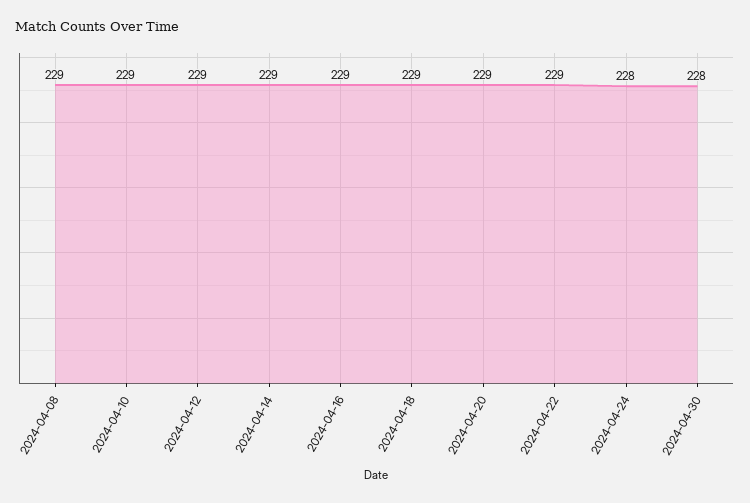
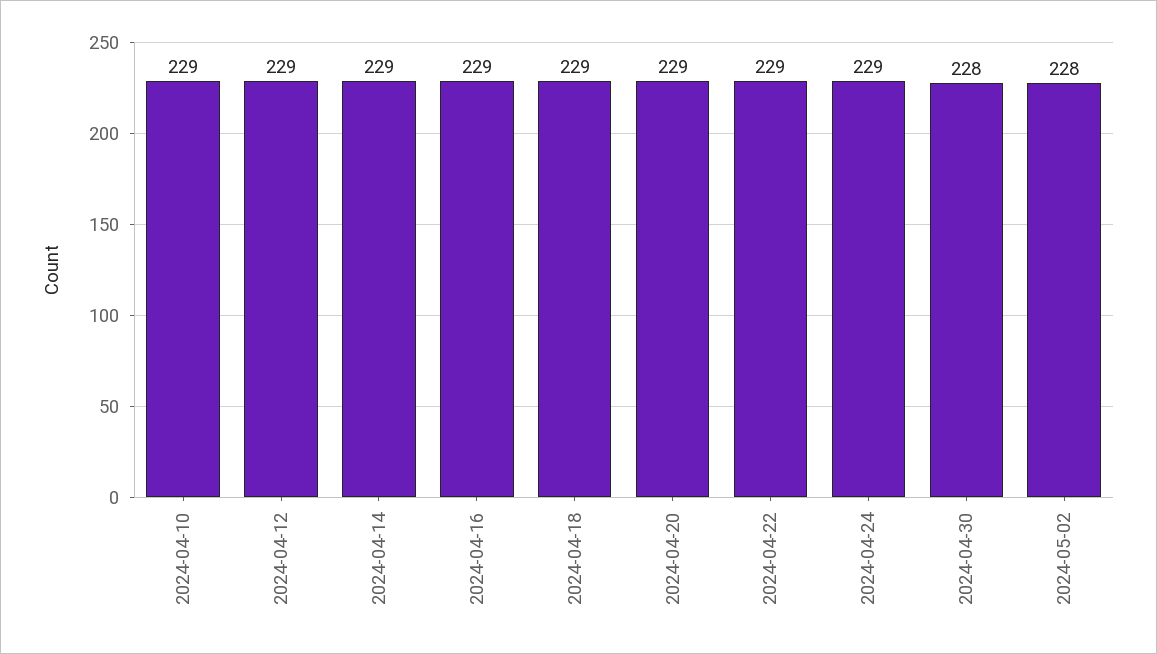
2024-04-08: 229 -> none
2024-04-24: 228 -> 229
2024-05-02: none -> 228

